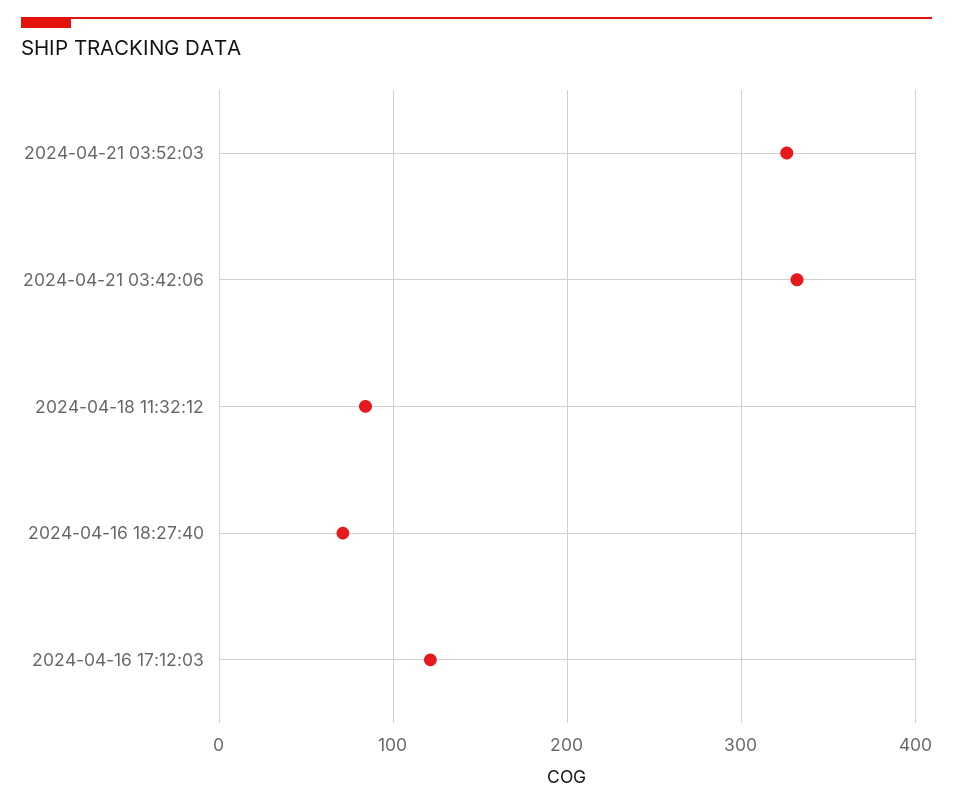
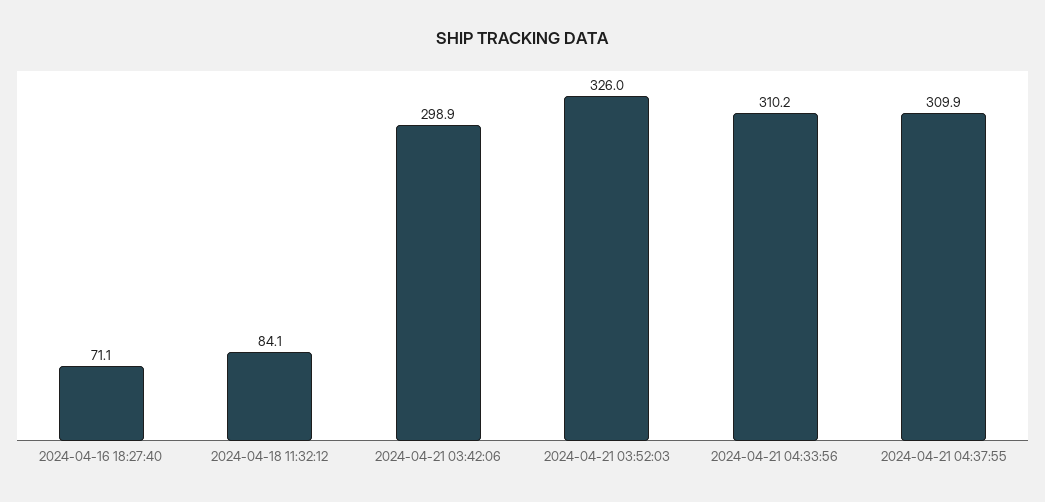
2024-04-21 03:42:06: 330 -> 298.9
2024-04-16 17:12:03: 120 -> none
2024-04-21 04:33:56: none -> 310.2
2024-04-21 04:37:55: none -> 309.9

